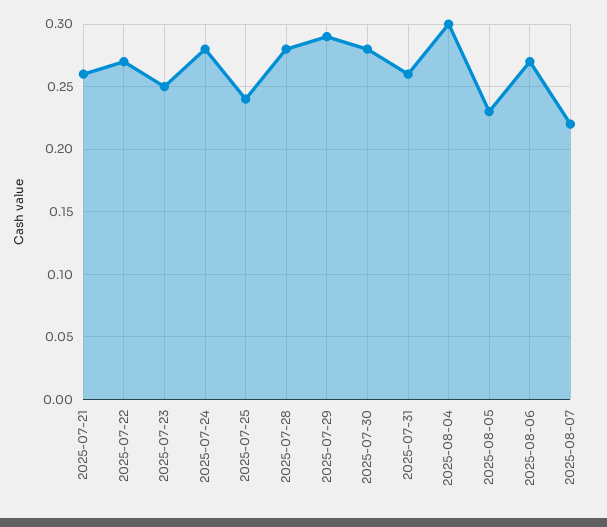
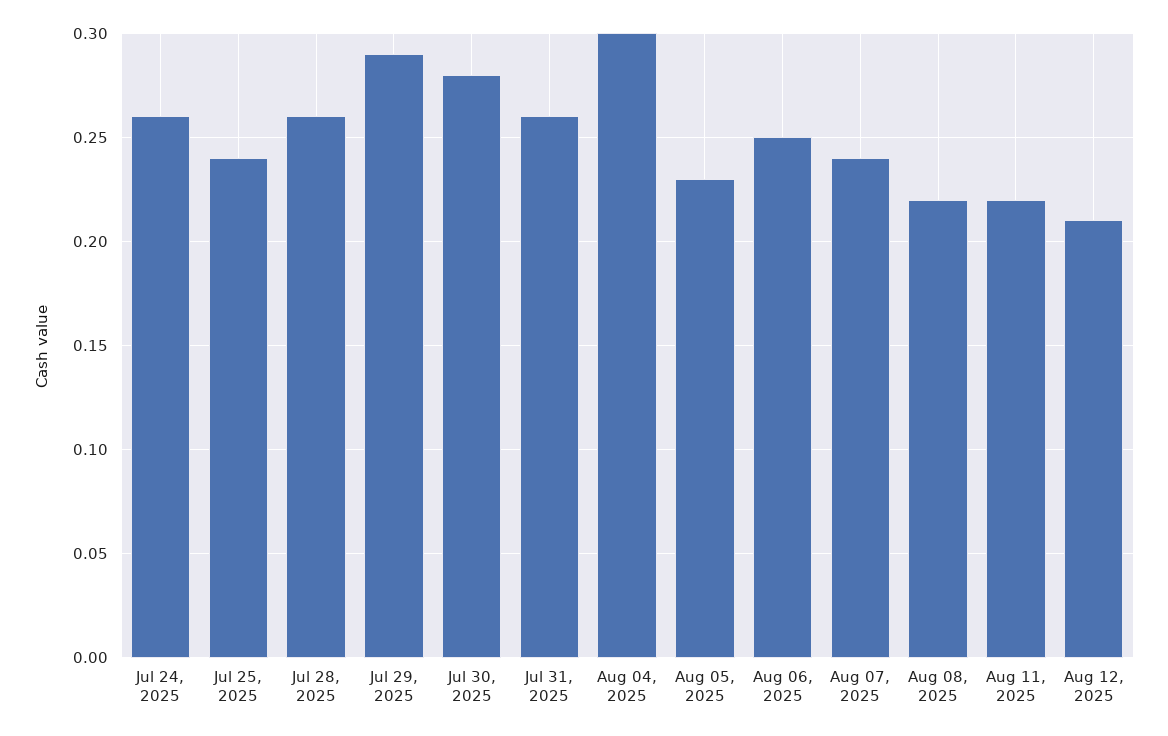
2025-07-21: 0.26 -> none
2025-07-22: 0.27 -> none
2025-07-23: 0.25 -> none
2025-07-24: 0.28 -> 0.26
2025-07-28: 0.28 -> 0.26
2025-08-06: 0.27 -> 0.25
2025-08-07: 0.22 -> 0.24
Aug 08, 2025: none -> 0.22
Aug 11, 2025: none -> 0.22
Aug 12, 2025: none -> 0.21

